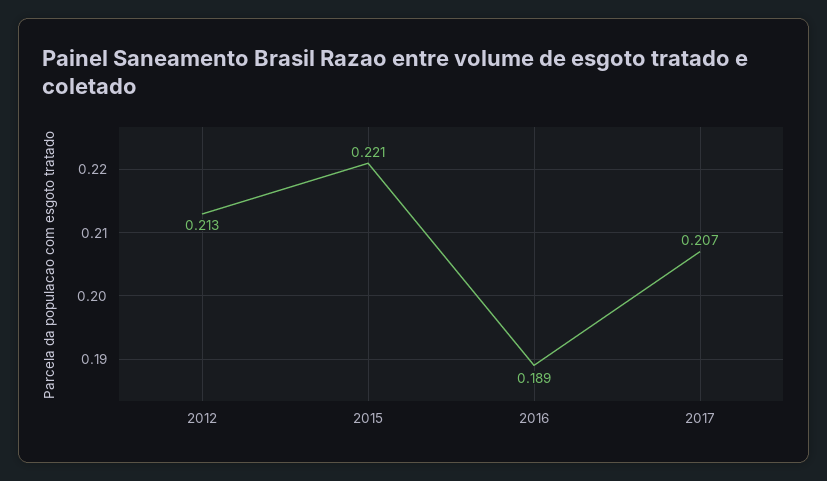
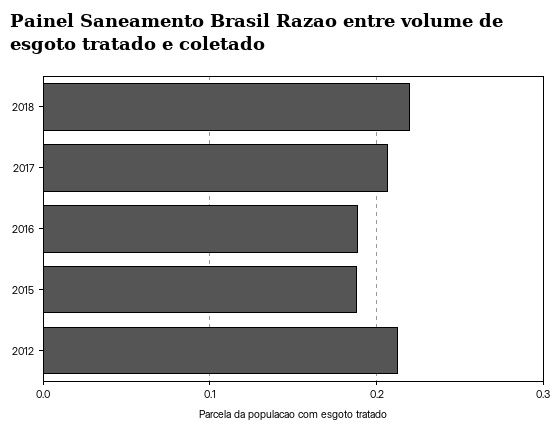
2015: 0.221 -> 0.19
2018: none -> 0.22

